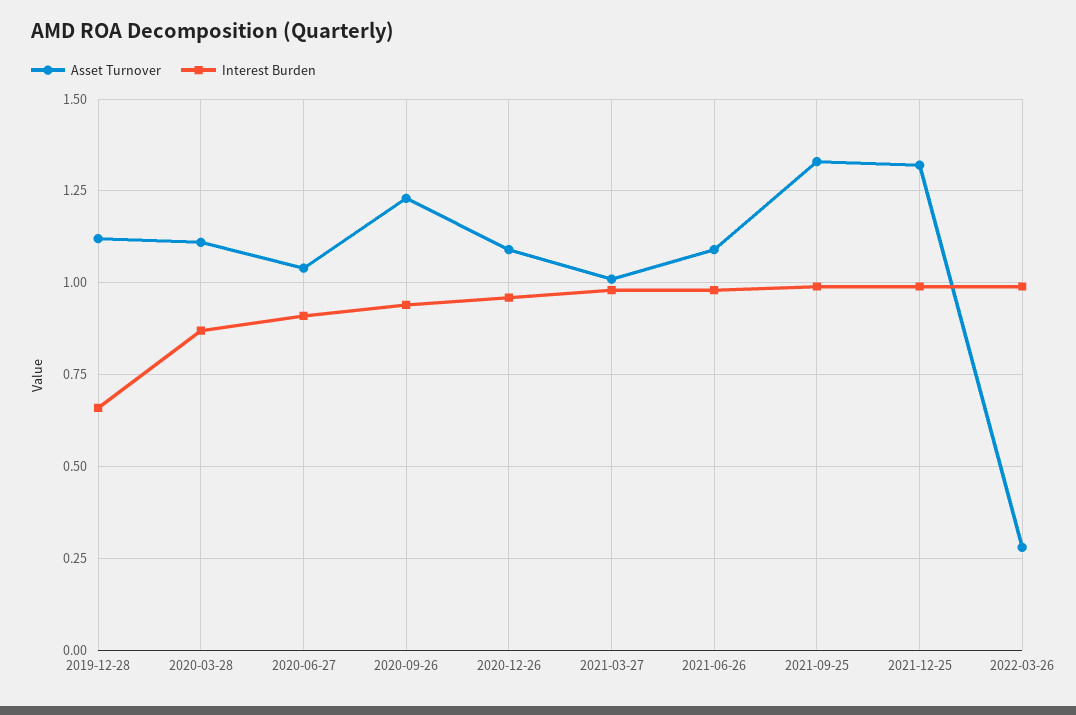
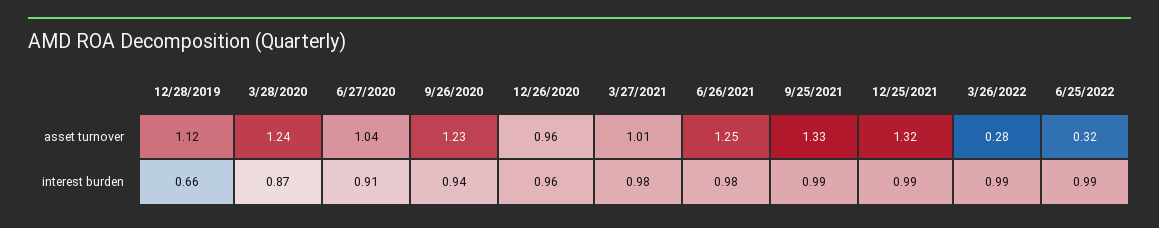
Asset Turnover, 2020-03-28: 1.1 -> 1.24
Asset Turnover, 2020-12-26: 1.1 -> 0.96
Asset Turnover, 2021-06-26: 1.1 -> 1.25
Asset Turnover, 6/25/2022: none -> 0.32
Interest Burden, 6/25/2022: none -> 0.99

